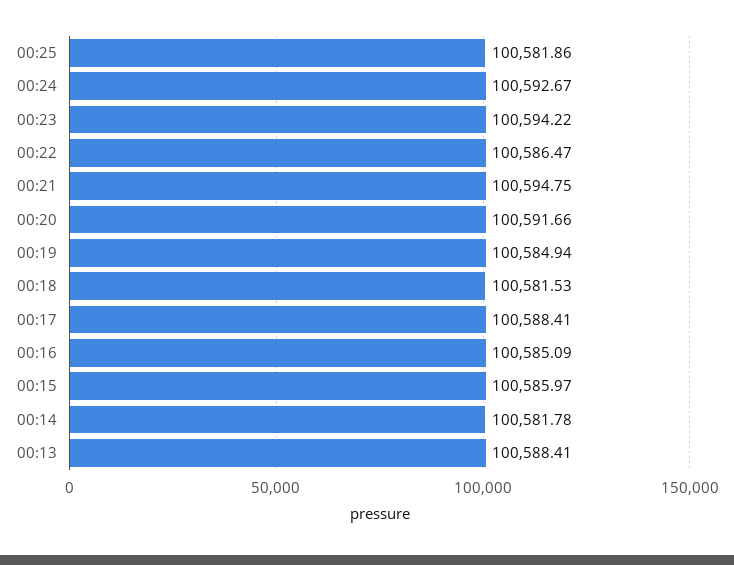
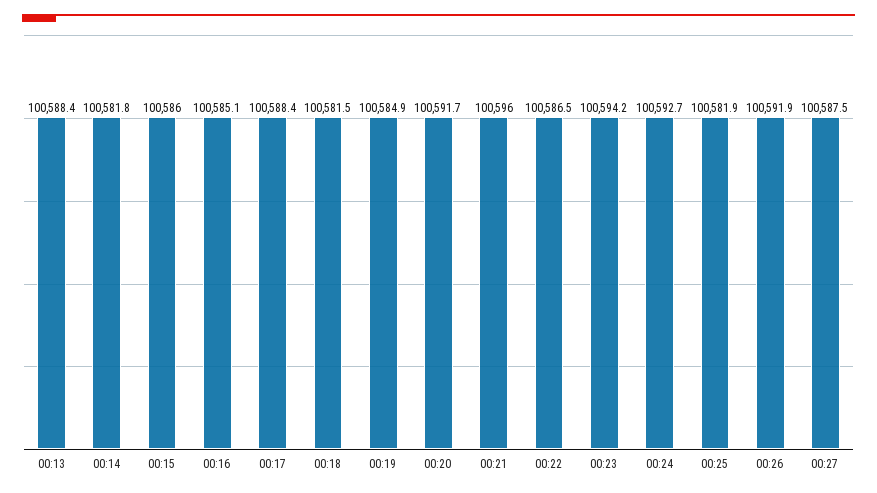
00:21: 100594.75 -> 100596
00:26: none -> 100591.9
00:27: none -> 100587.5

